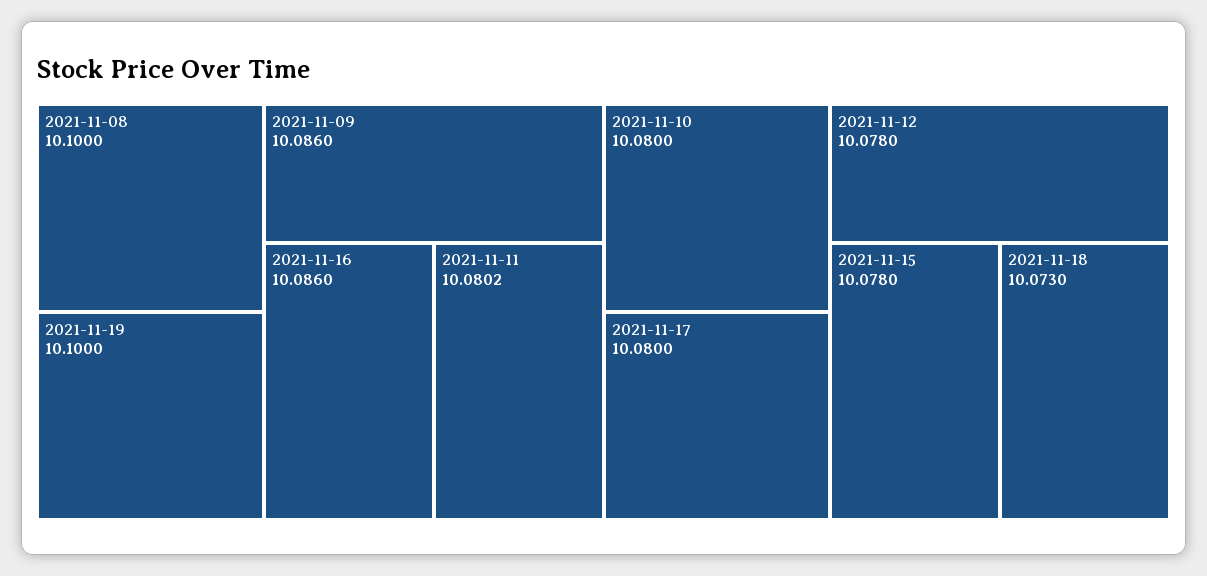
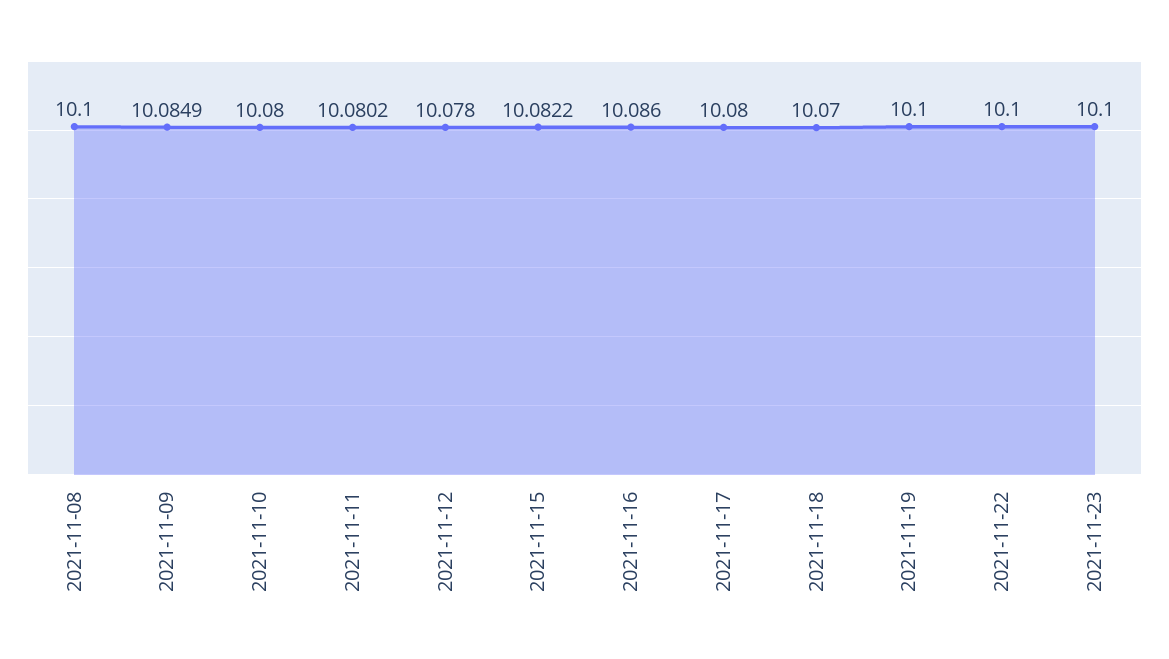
2021-11-09: 10.086 -> 10.0849
2021-11-15: 10.078 -> 10.0822
2021-11-18: 10.073 -> 10.07
2021-11-22: none -> 10.1
2021-11-23: none -> 10.1

